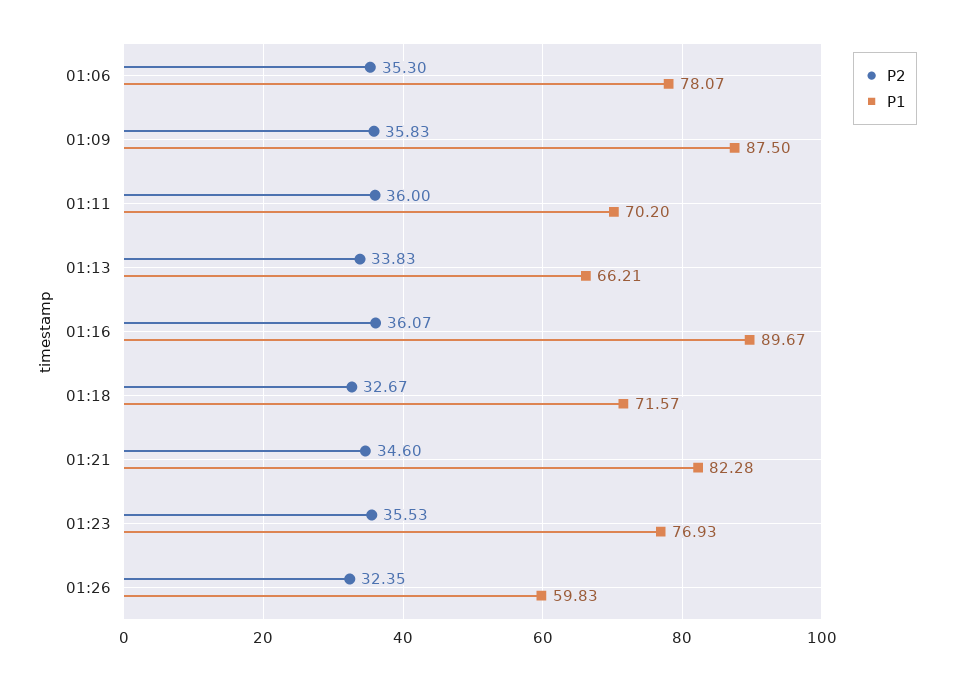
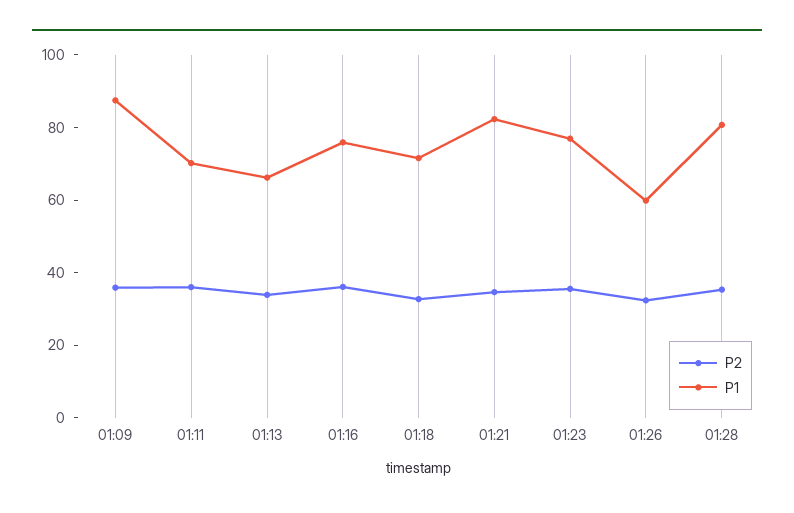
P2, 01:06: 35.3 -> none
P1, 01:06: 78.07 -> none
P1, 01:16: 89.67 -> 75
P2, 01:28: none -> 35
P1, 01:28: none -> 80

